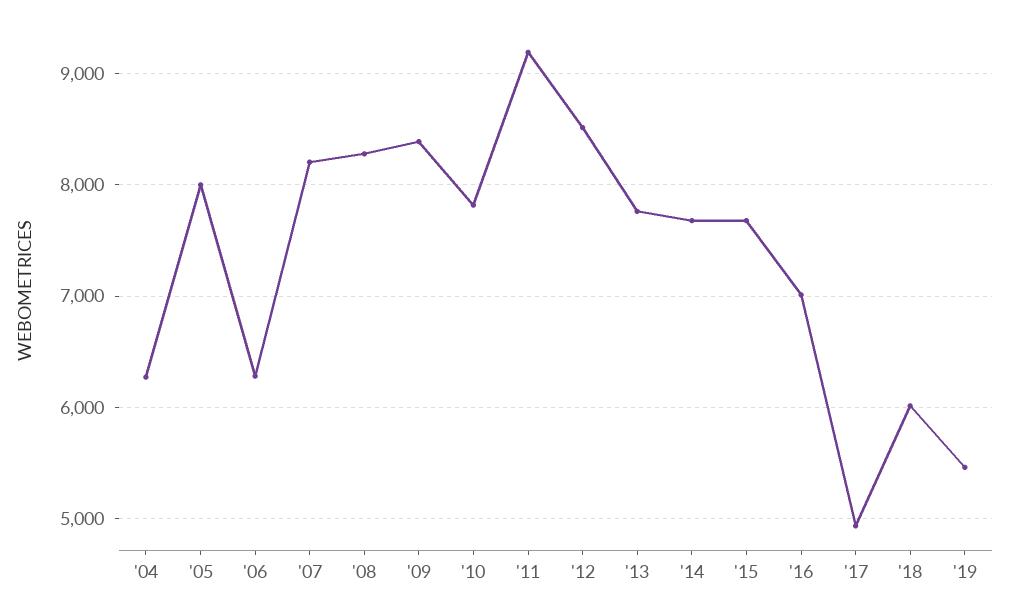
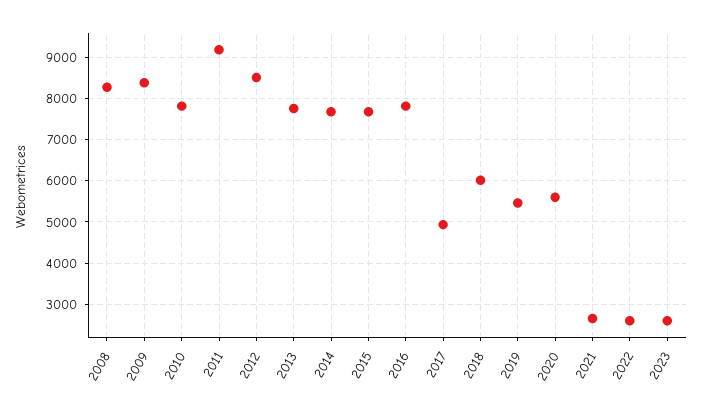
'04: 6300 -> none
'05: 8000 -> none
'06: 6300 -> none
'07: 8200 -> none
'16: 7000 -> 7800
2020: none -> 5600
2021: none -> 2600
2022: none -> 2600
2023: none -> 2600

